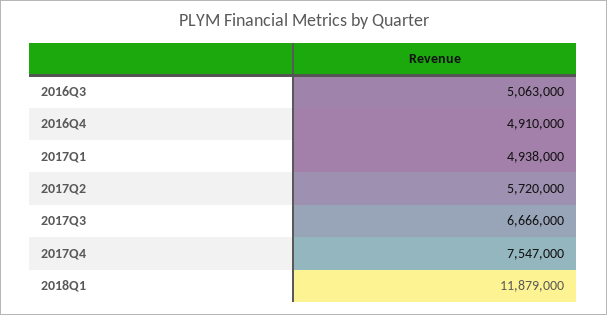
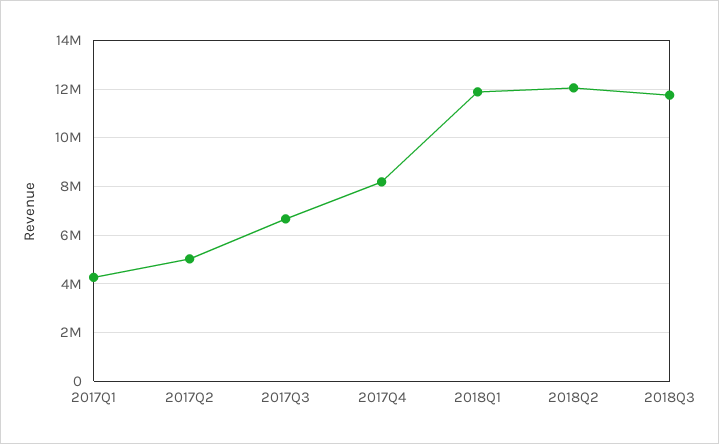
2016Q3: 5063000 -> none
2016Q4: 4910000 -> none
2017Q1: 4938000 -> 4250000
2017Q2: 5720000 -> 5000000
2017Q4: 7547000 -> 8250000
2018Q2: none -> 12000000
2018Q3: none -> 11750000

